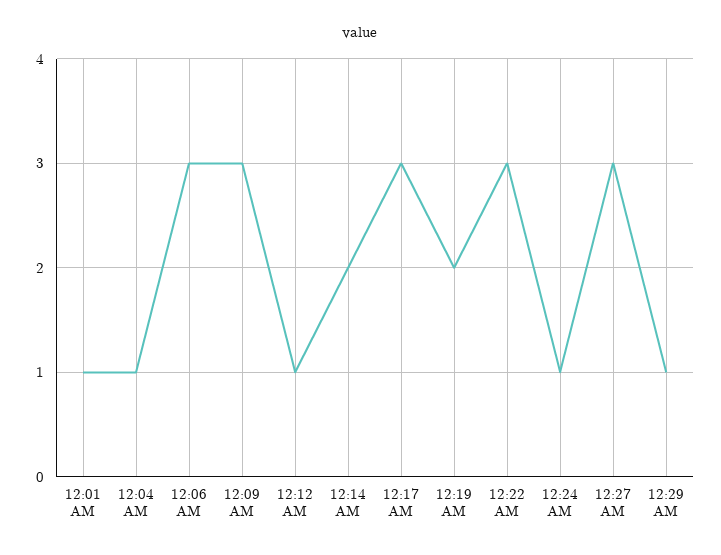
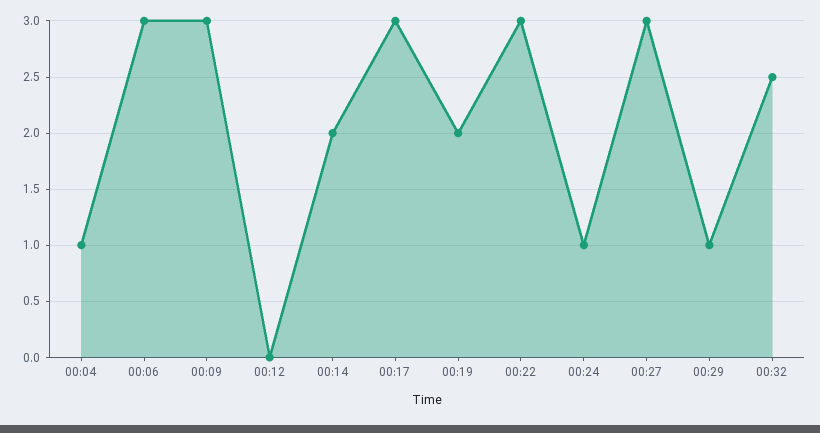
12:01 AM: 1 -> none
12:12 AM: 1 -> 0
00:32: none -> 2.5

